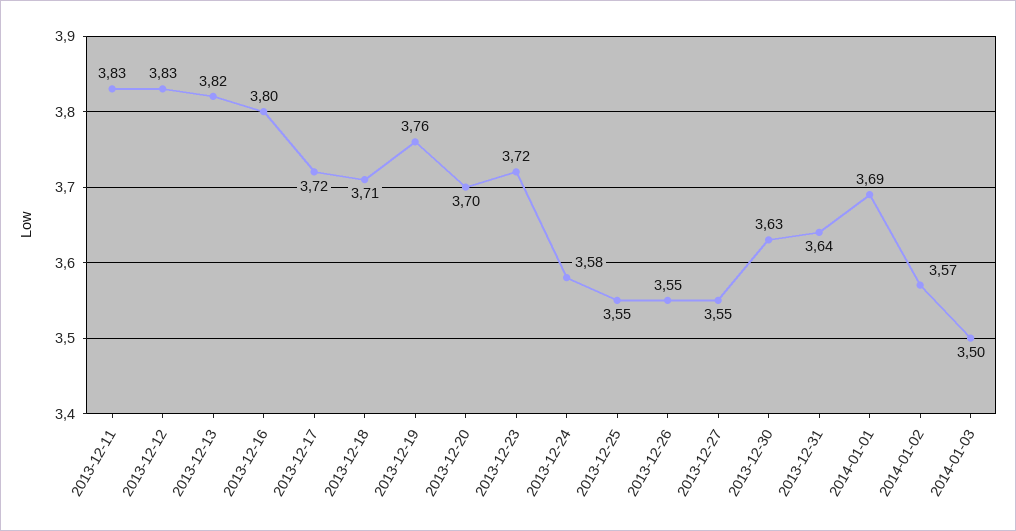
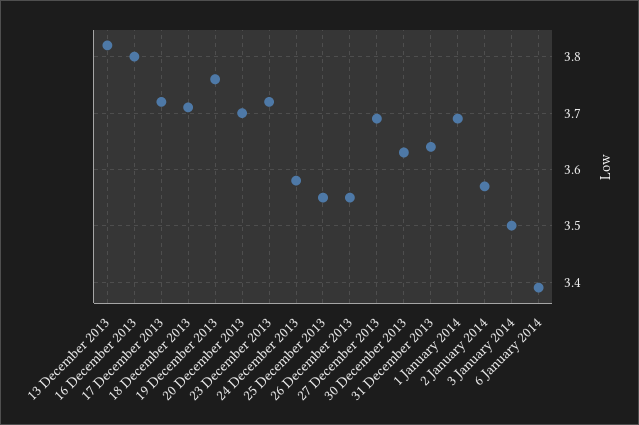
2013-12-11: 3.83 -> none
2013-12-12: 3.83 -> none
2013-12-27: 3.55 -> 3.7
6 January 2014: none -> 3.4

